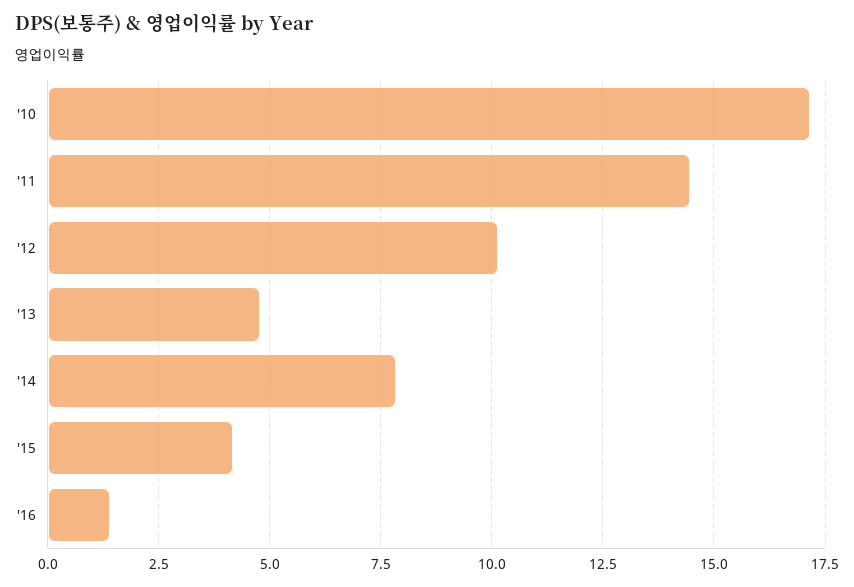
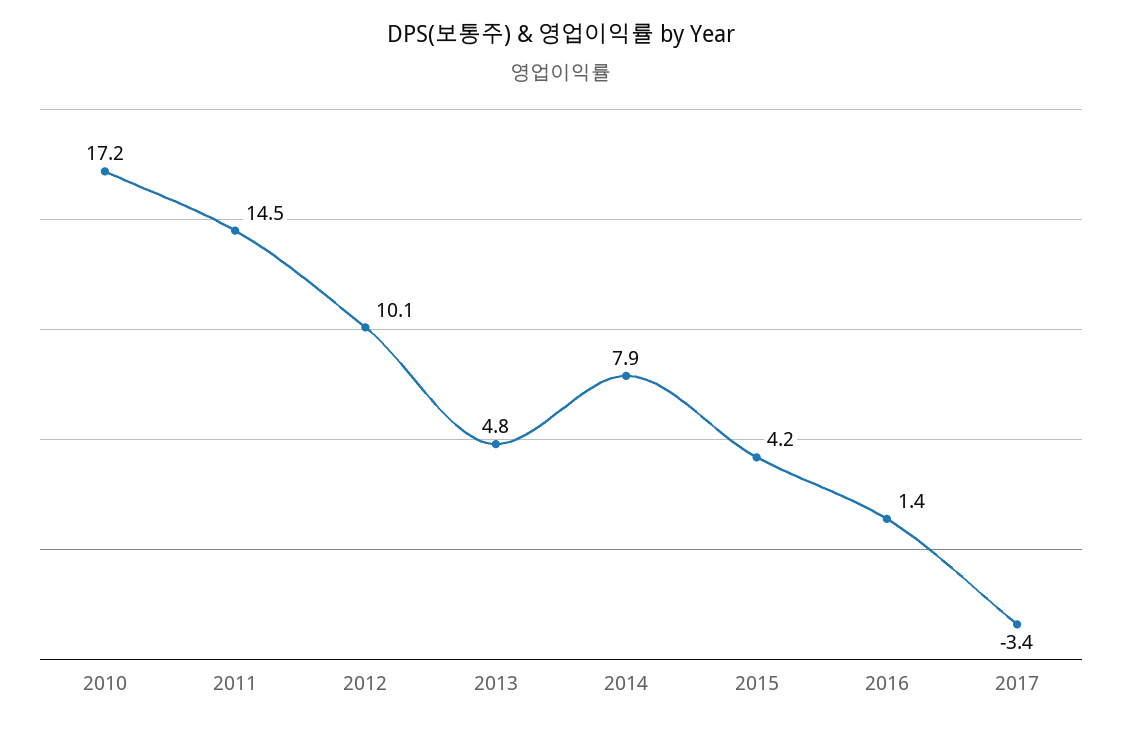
2017: none -> -3.4

